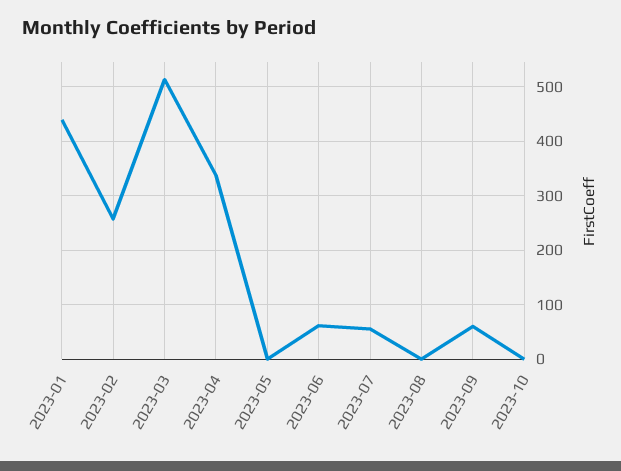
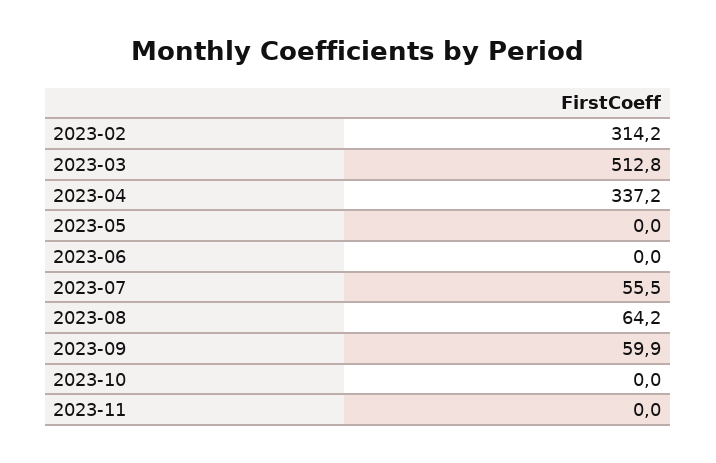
2023-01: 440 -> none
2023-02: 260 -> 314.2
2023-06: 60 -> 0
2023-08: 0 -> 64.2
2023-11: none -> 0

